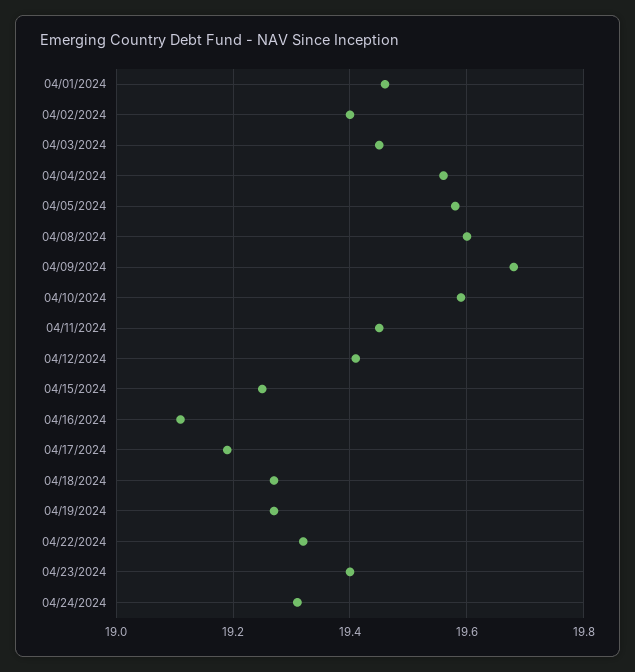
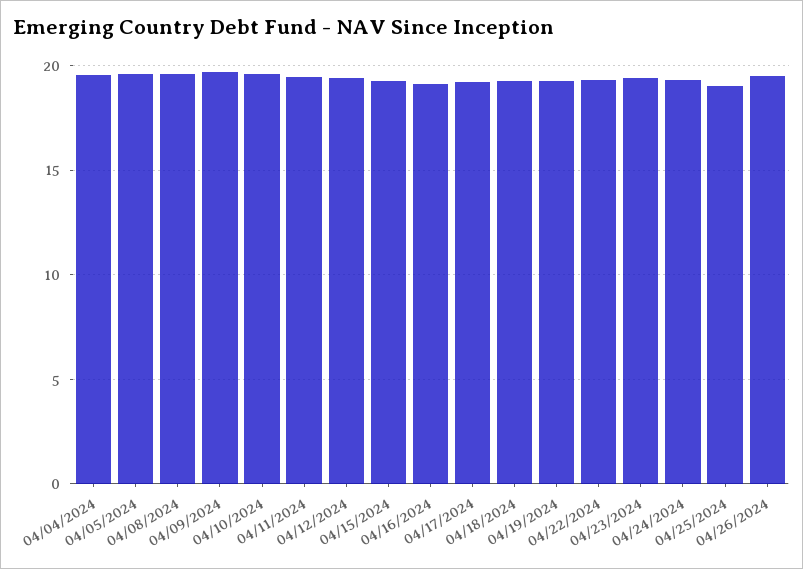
04/01/2024: 19.45 -> none
04/02/2024: 19.4 -> none
04/03/2024: 19.45 -> none
04/25/2024: none -> 19
04/26/2024: none -> 19.5

